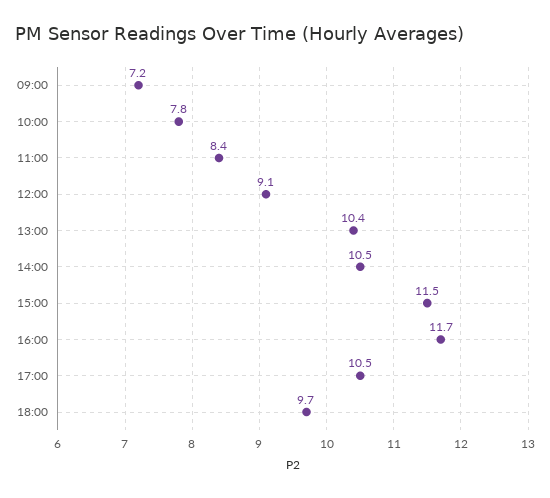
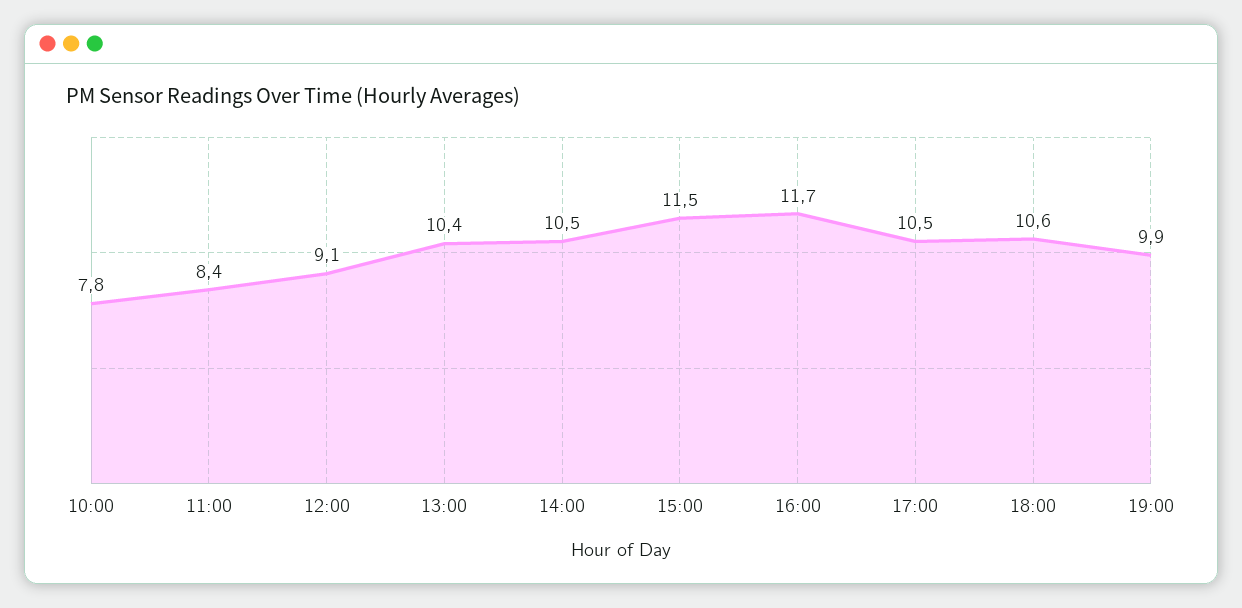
09:00: 7.2 -> none
18:00: 9.7 -> 10.6
19:00: none -> 9.9

